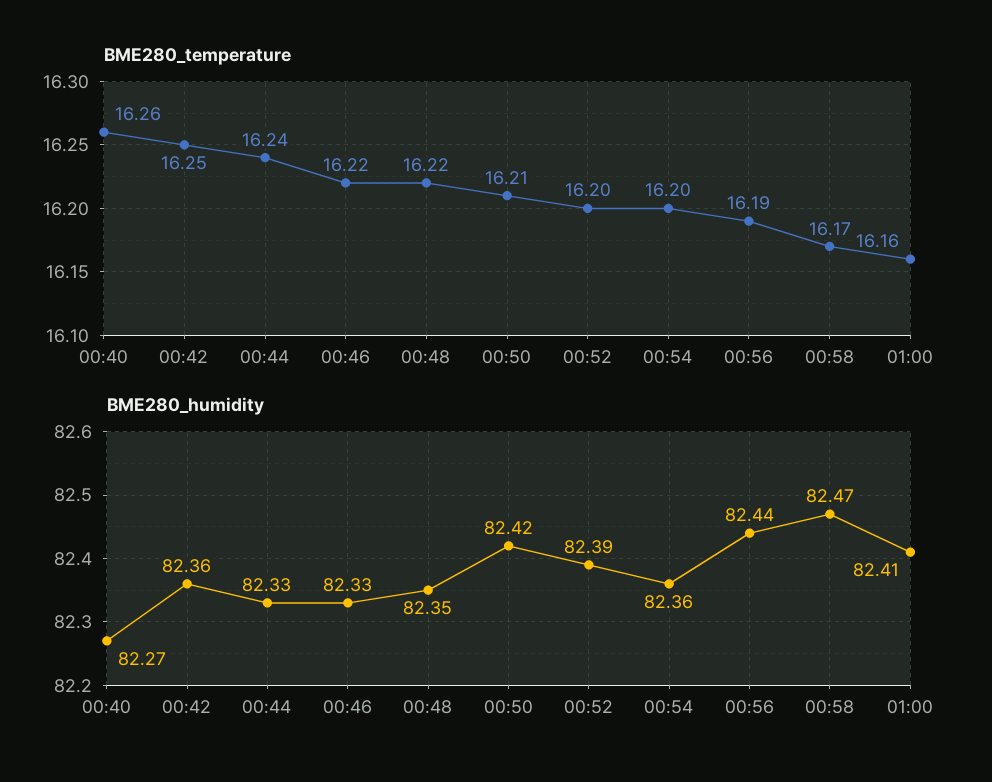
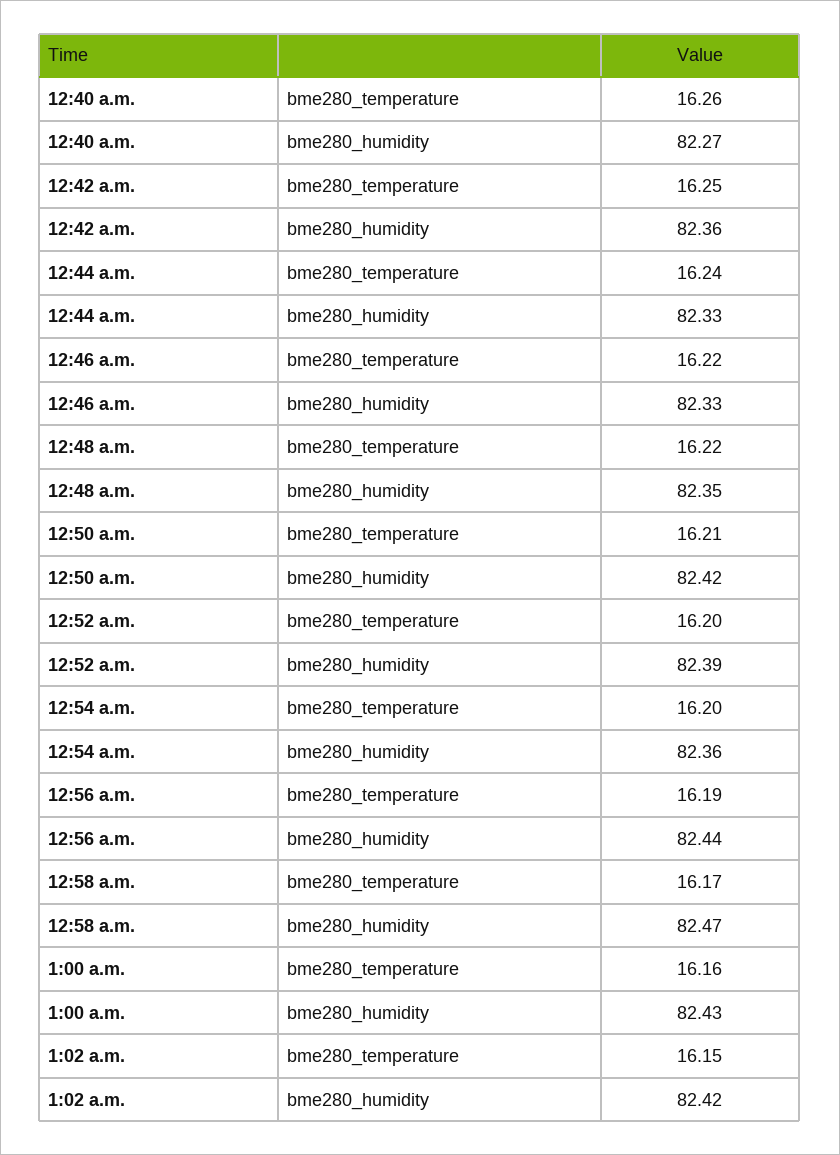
BME280_humidity, 01:00: 82.41 -> 82.43
BME280_temperature, 1:02 a.m.: none -> 16.15
BME280_humidity, 1:02 a.m.: none -> 82.42

